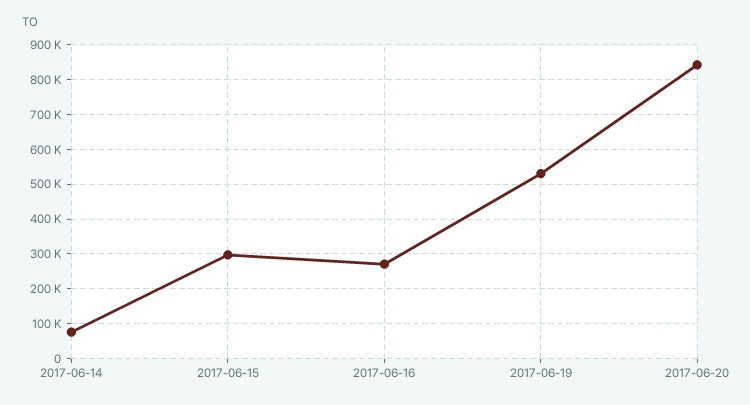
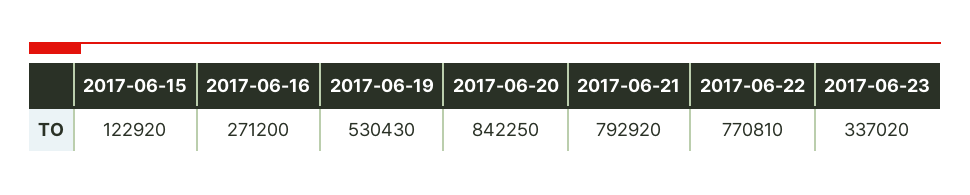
2017-06-14: 80000 -> none
2017-06-15: 300000 -> 122920
2017-06-21: none -> 792920
2017-06-22: none -> 770810
2017-06-23: none -> 337020

